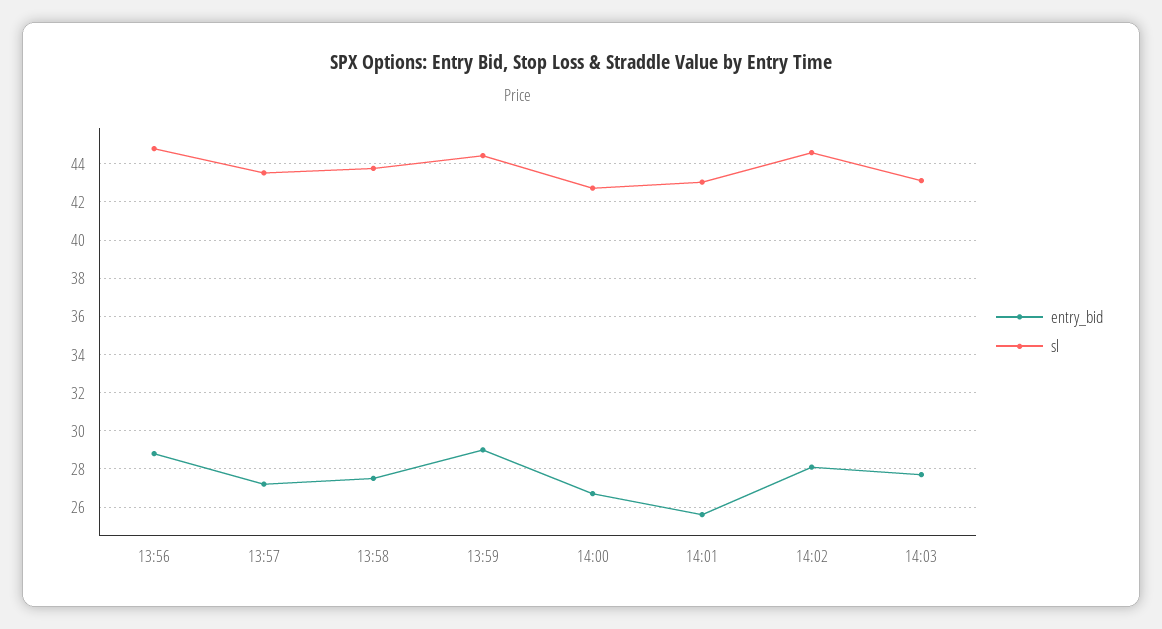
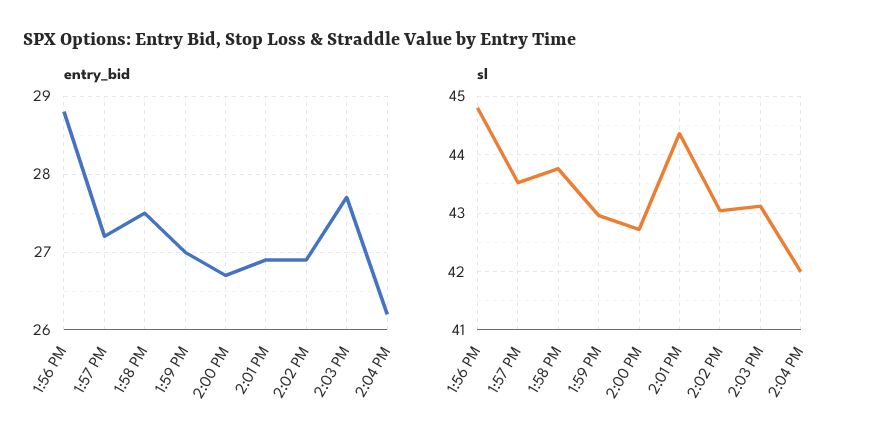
entry_bid, 13:59: 29 -> 27
sl, 13:59: 44.5 -> 43
entry_bid, 14:01: 25.5 -> 26.9
sl, 14:01: 43 -> 44.4
entry_bid, 14:02: 28 -> 26.9
sl, 14:02: 44.5 -> 43
entry_bid, 2:04 PM: none -> 26.2
sl, 2:04 PM: none -> 42

